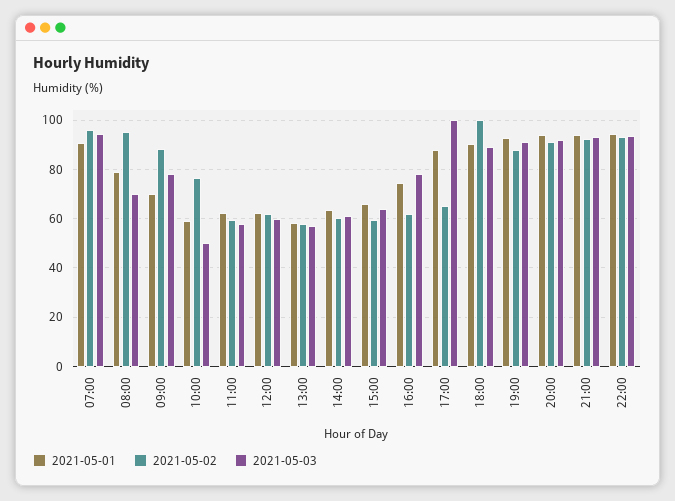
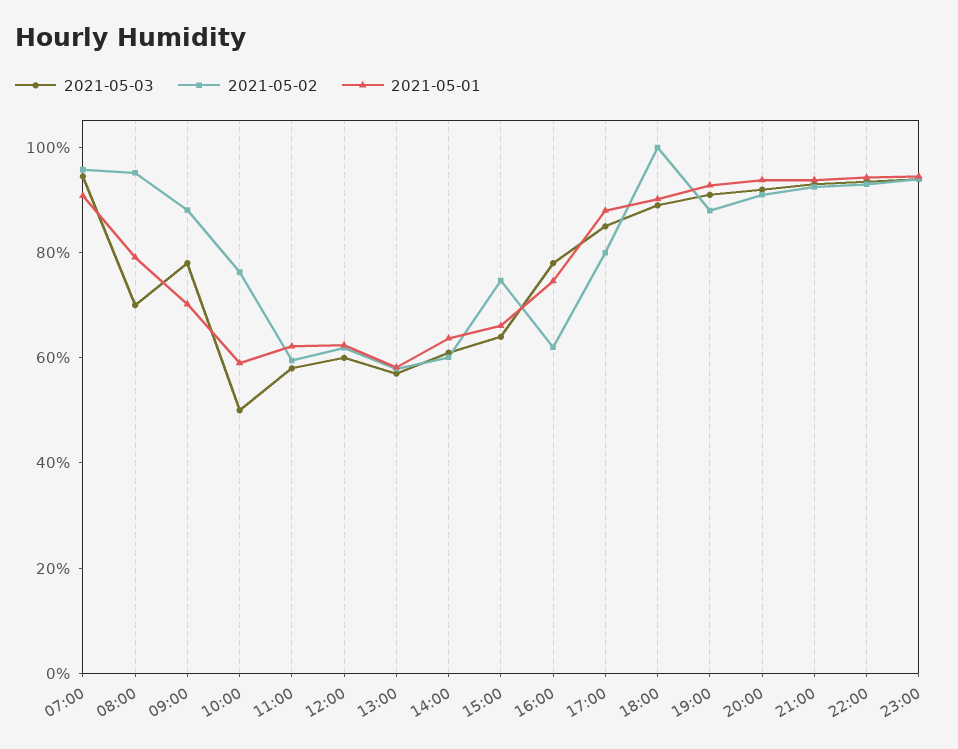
2021-05-02, 15:00: 60 -> 75
2021-05-02, 17:00: 65 -> 80
2021-05-03, 17:00: 100 -> 85
2021-05-03, 23:00: none -> 95
2021-05-02, 23:00: none -> 95
2021-05-01, 23:00: none -> 95

